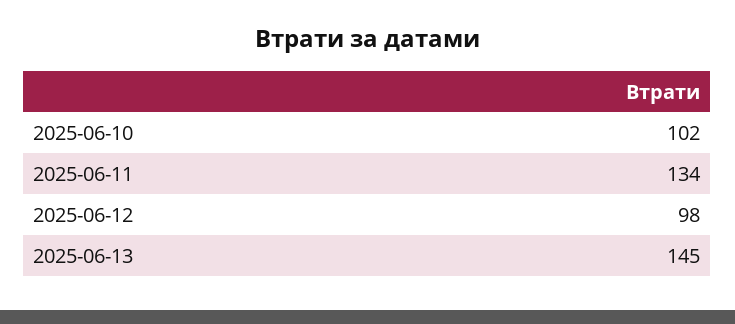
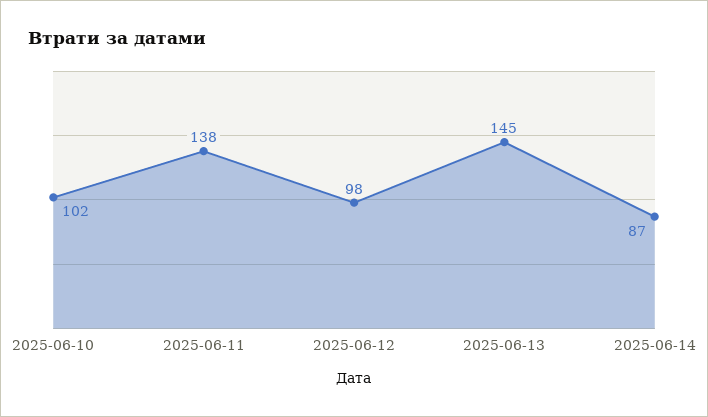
2025-06-11: 134 -> 138
2025-06-14: none -> 87

